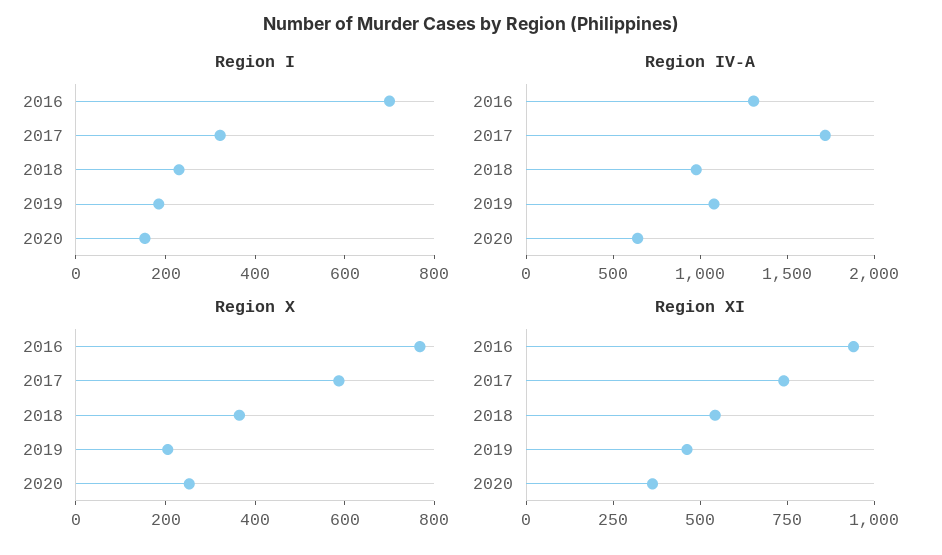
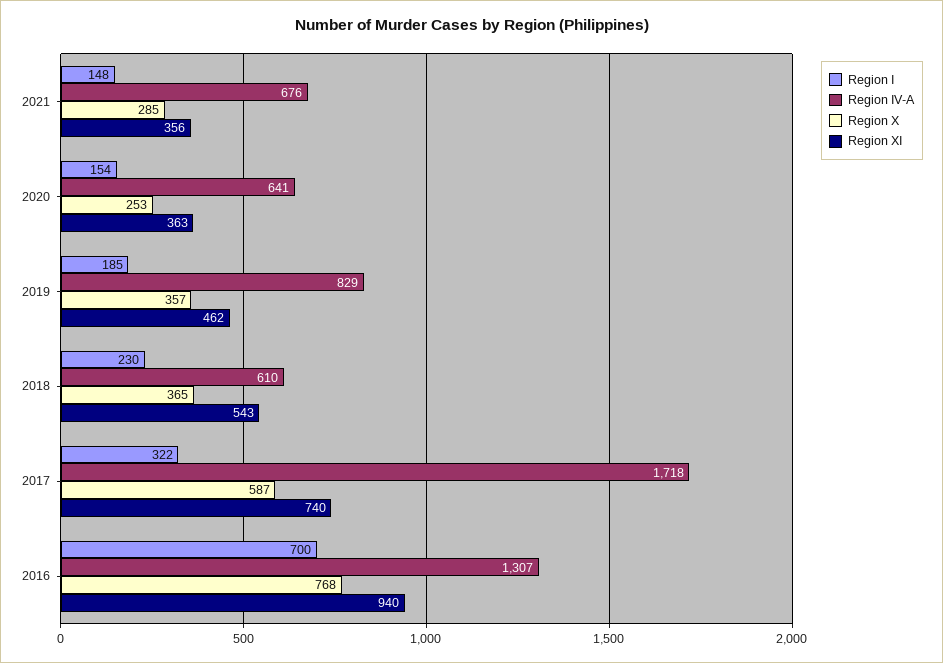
Region IV-A, 2018: 1000 -> 610
Region IV-A, 2019: 1100 -> 829
Region X, 2019: 200 -> 357
Region I, 2021: none -> 148
Region IV-A, 2021: none -> 676
Region X, 2021: none -> 285
Region XI, 2021: none -> 356

